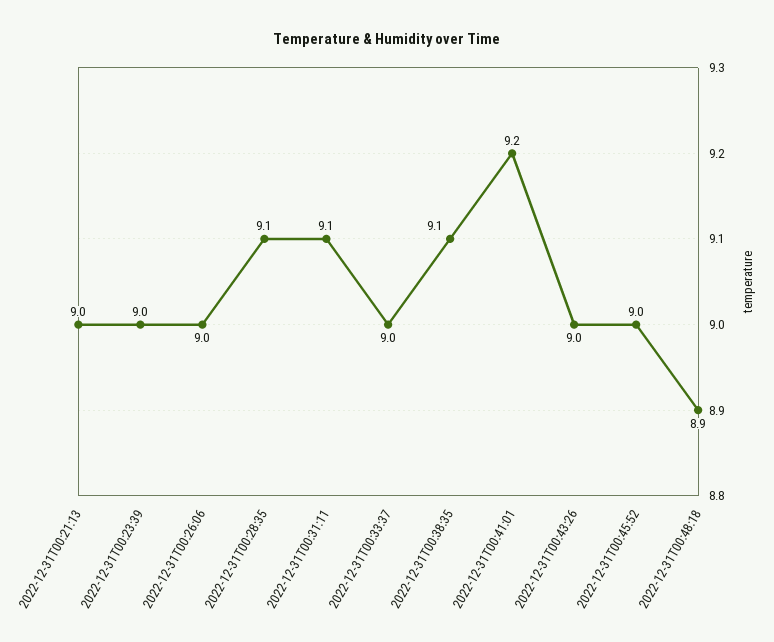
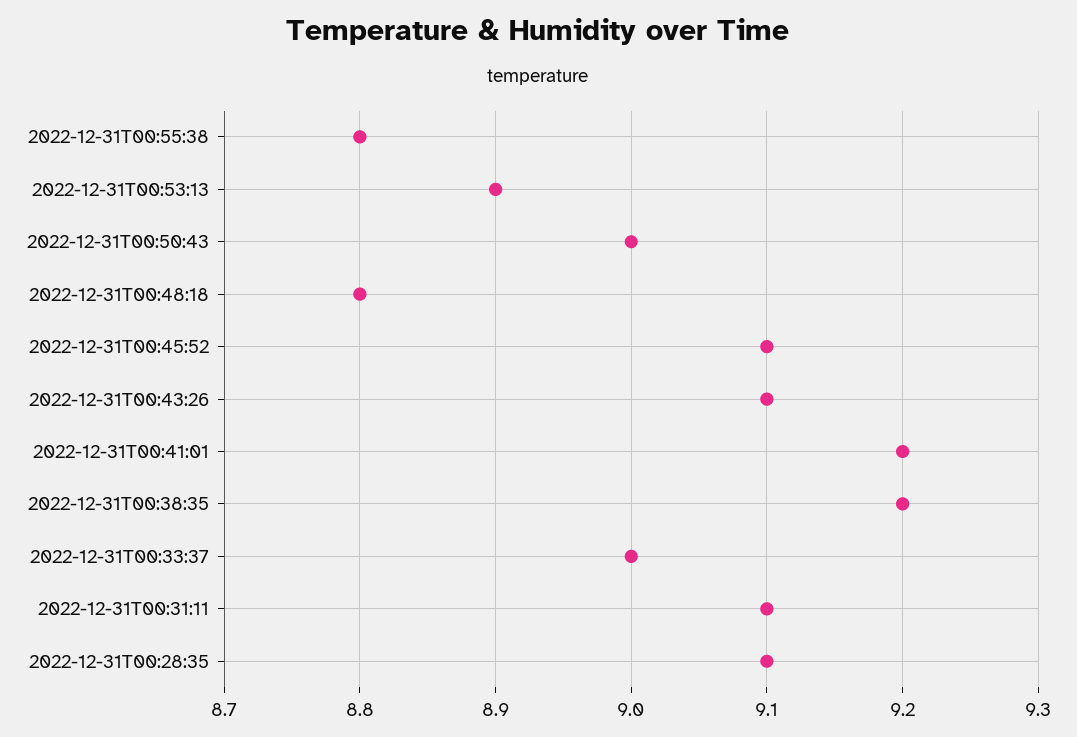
2022-12-31T00:21:13: 9 -> none
2022-12-31T00:23:39: 9 -> none
2022-12-31T00:26:06: 9 -> none
2022-12-31T00:38:35: 9.1 -> 9.2
2022-12-31T00:43:26: 9 -> 9.1
2022-12-31T00:45:52: 9 -> 9.1
2022-12-31T00:48:18: 8.9 -> 8.8
2022-12-31T00:55:38: none -> 8.8
2022-12-31T00:53:13: none -> 8.9
2022-12-31T00:50:43: none -> 9

